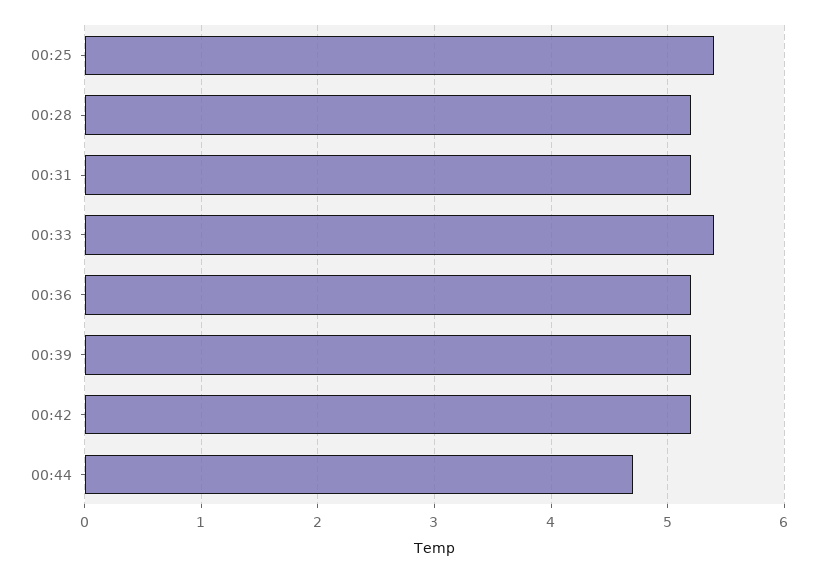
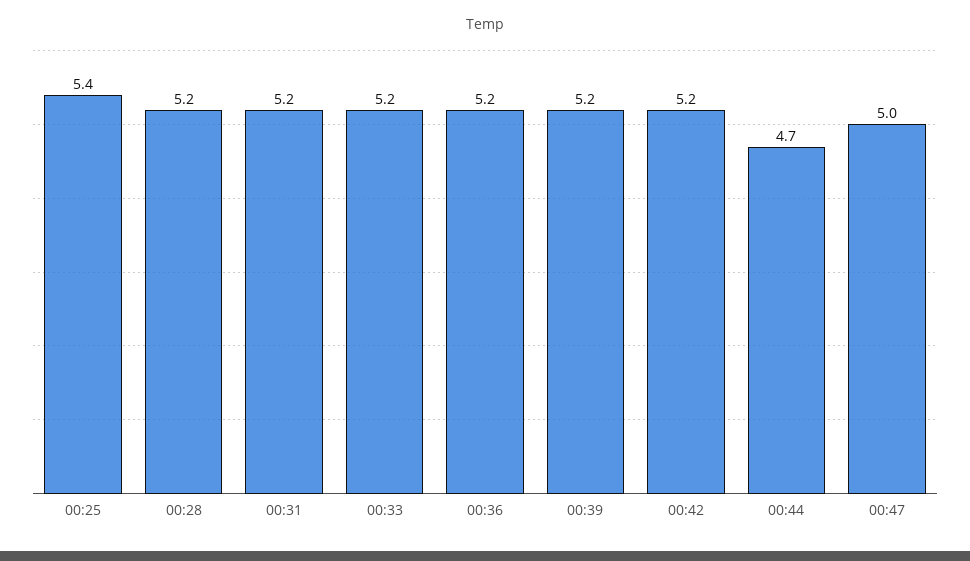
00:33: 5.4 -> 5.2
00:47: none -> 5

